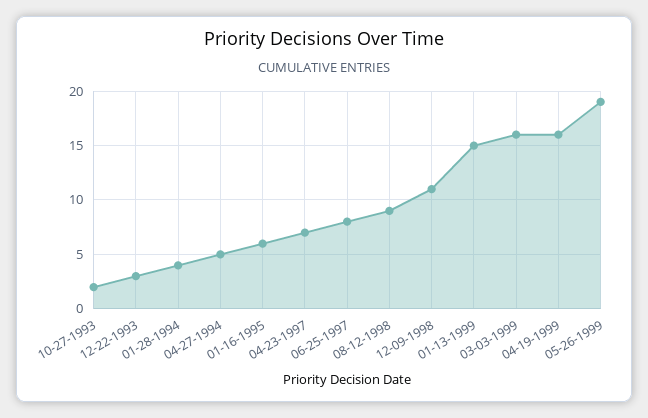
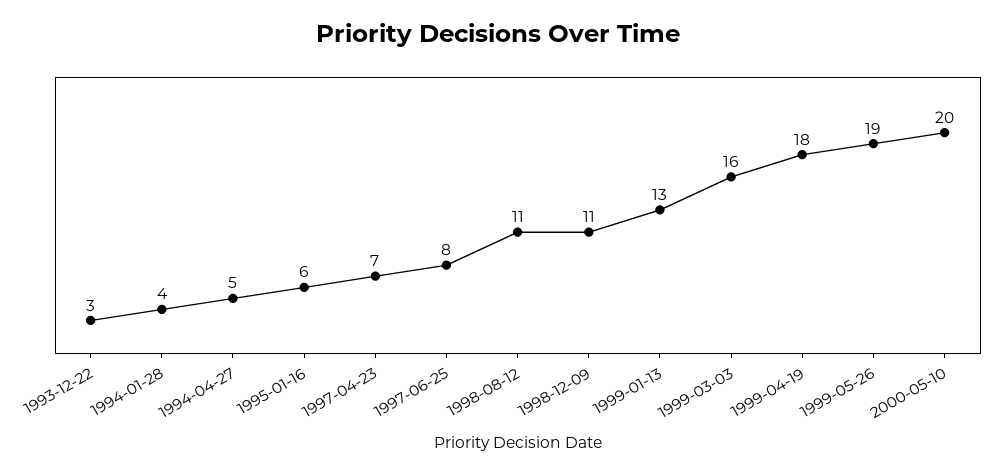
10-27-1993: 2 -> none
08-12-1998: 9 -> 11
01-13-1999: 15 -> 13
04-19-1999: 16 -> 18
2000-05-10: none -> 20

